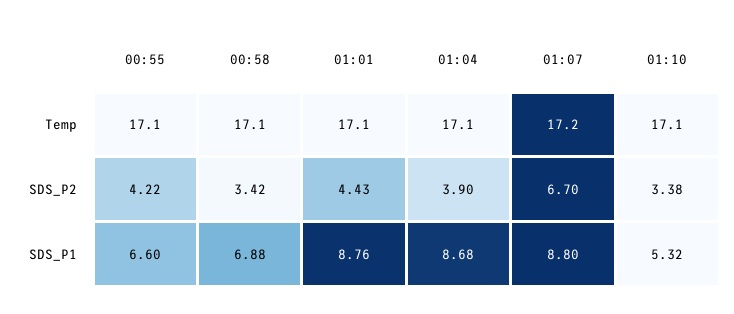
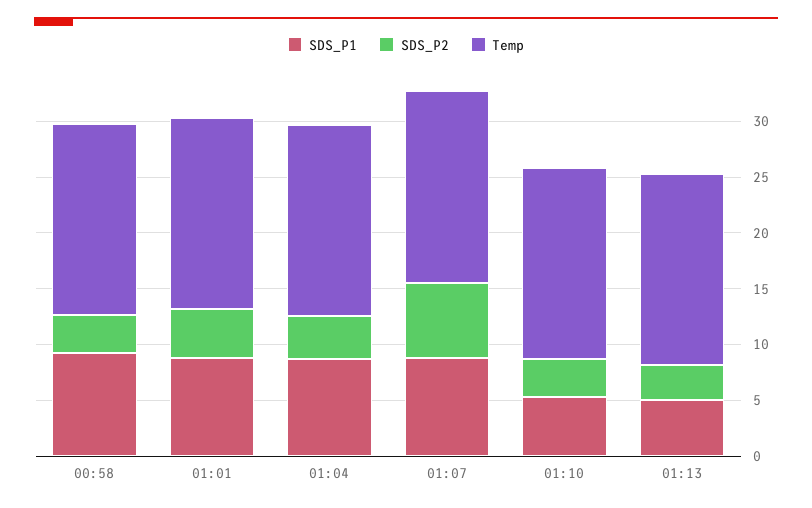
Temp, 00:55: 17.1 -> none
SDS_P2, 00:55: 4.22 -> none
SDS_P1, 00:55: 6.6 -> none
SDS_P1, 00:58: 6.88 -> 9
SDS_P1, 01:13: none -> 5
SDS_P2, 01:13: none -> 3
Temp, 01:13: none -> 17

